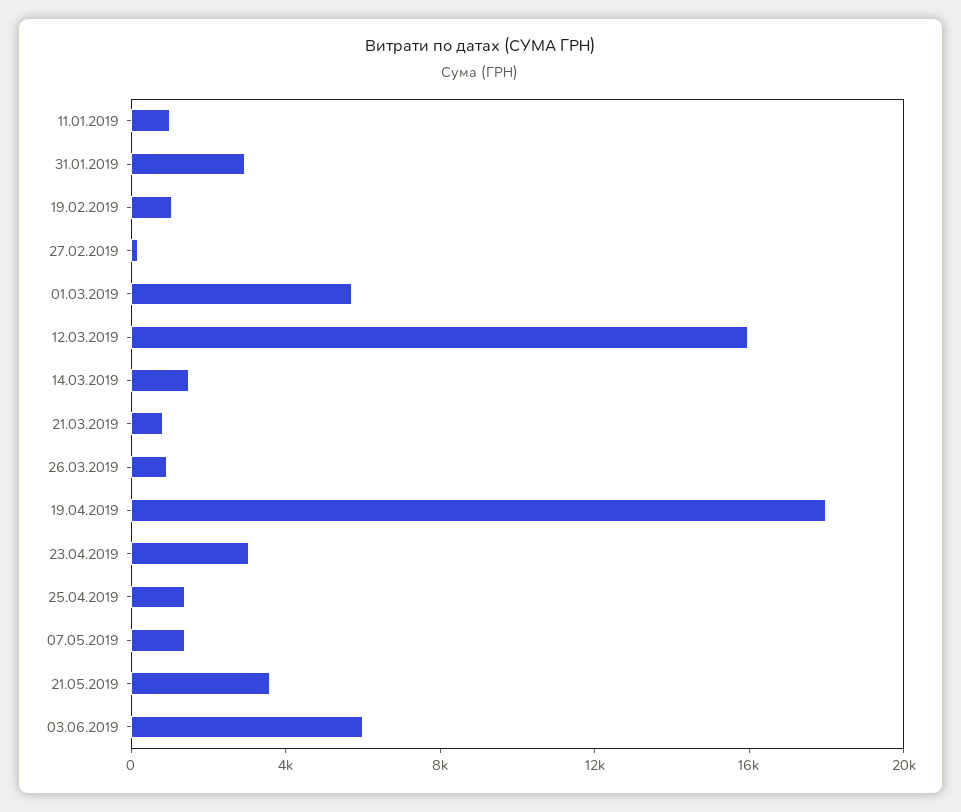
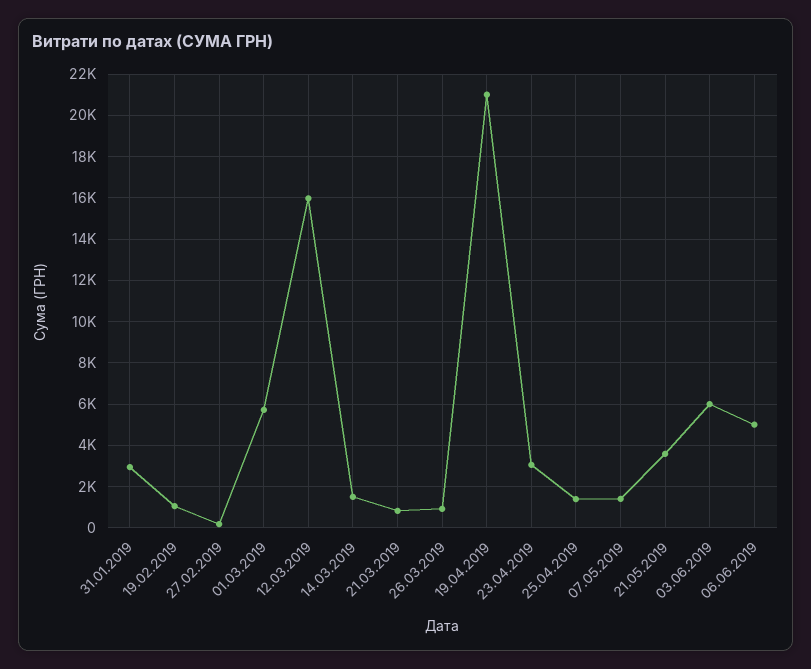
11.01.2019: 1000 -> none
19.04.2019: 18000 -> 21000
06.06.2019: none -> 5000

